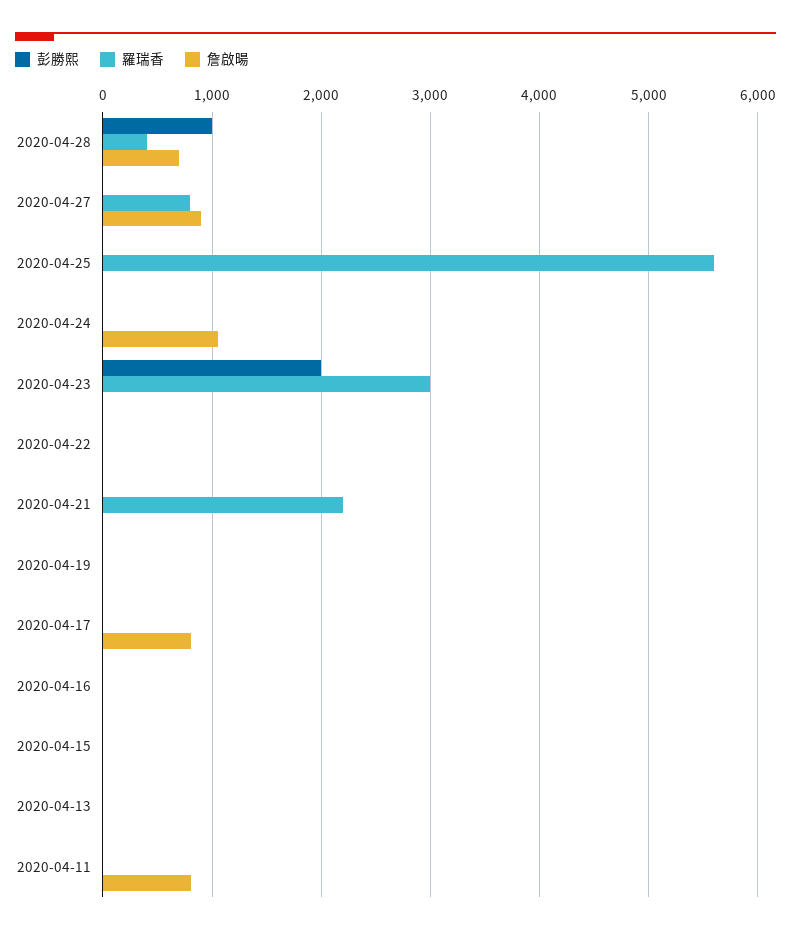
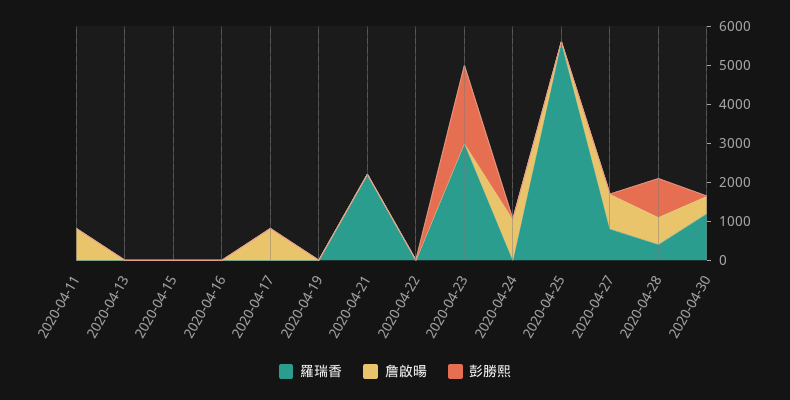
羅瑞香, 2020-04-30: none -> 1250
詹啟暘, 2020-04-30: none -> 500
彭勝熙, 2020-04-30: none -> 0

